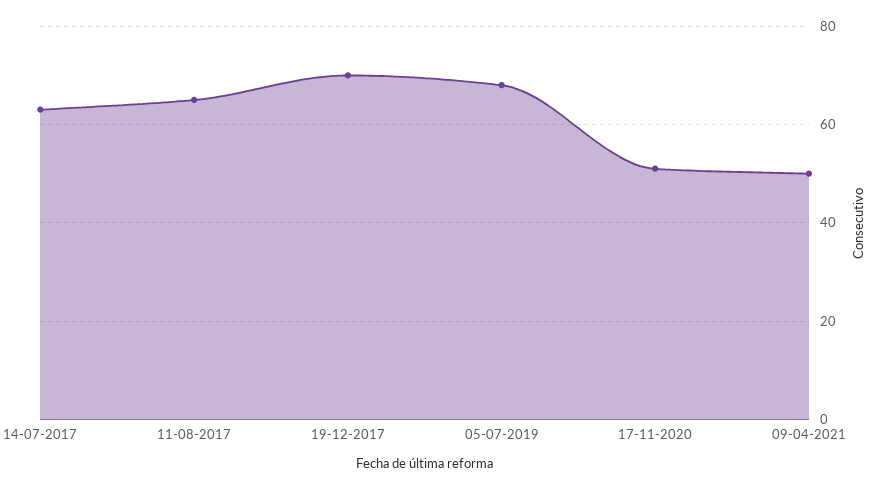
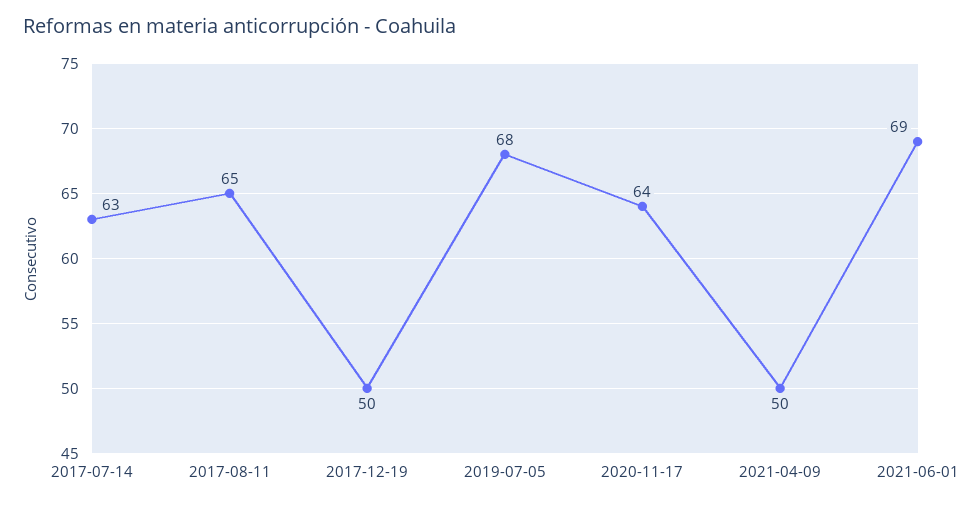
19-12-2017: 70 -> 50
17-11-2020: 50 -> 64
2021-06-01: none -> 69

